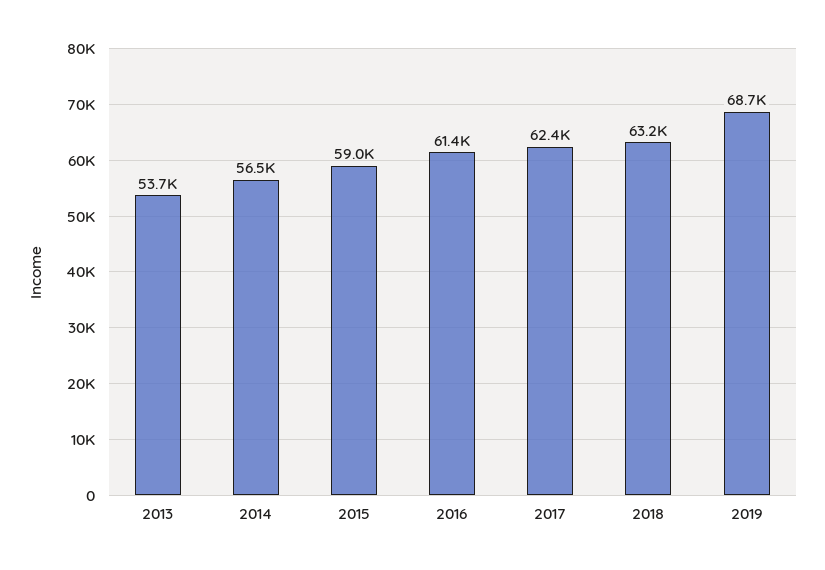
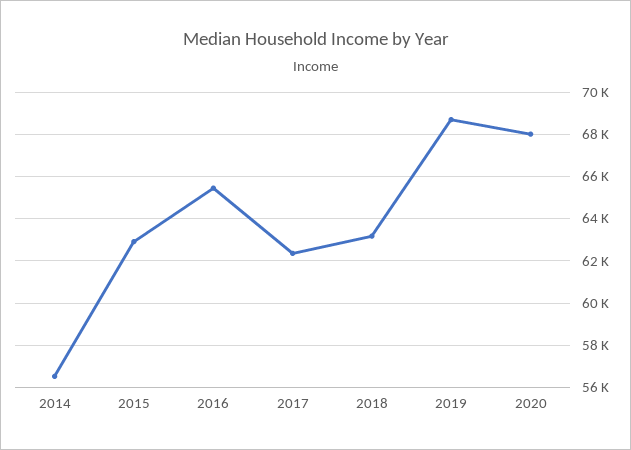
2013: 53700 -> none
2015: 59000 -> 63000
2016: 61400 -> 65500
2020: none -> 68000

